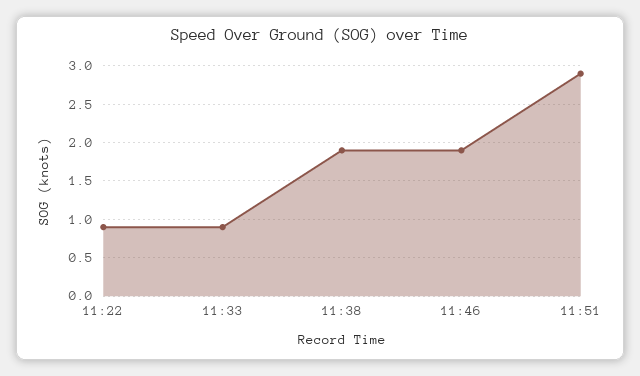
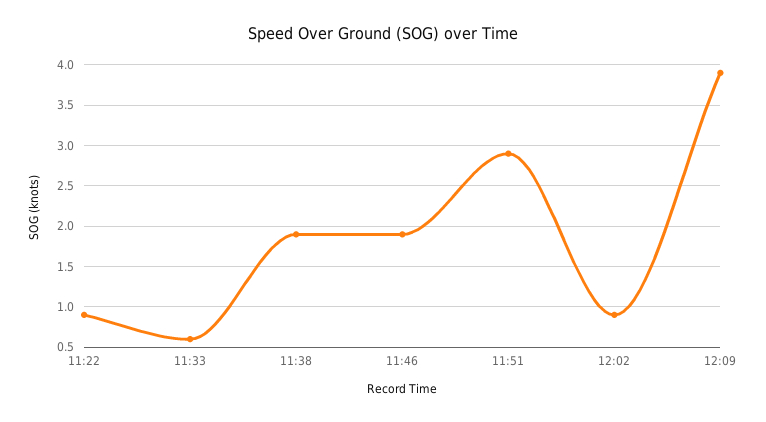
11:33: 0.9 -> 0.6
12:02: none -> 0.9
12:09: none -> 3.9

